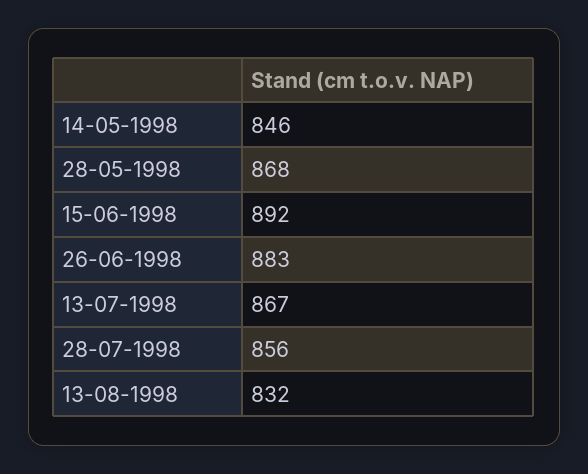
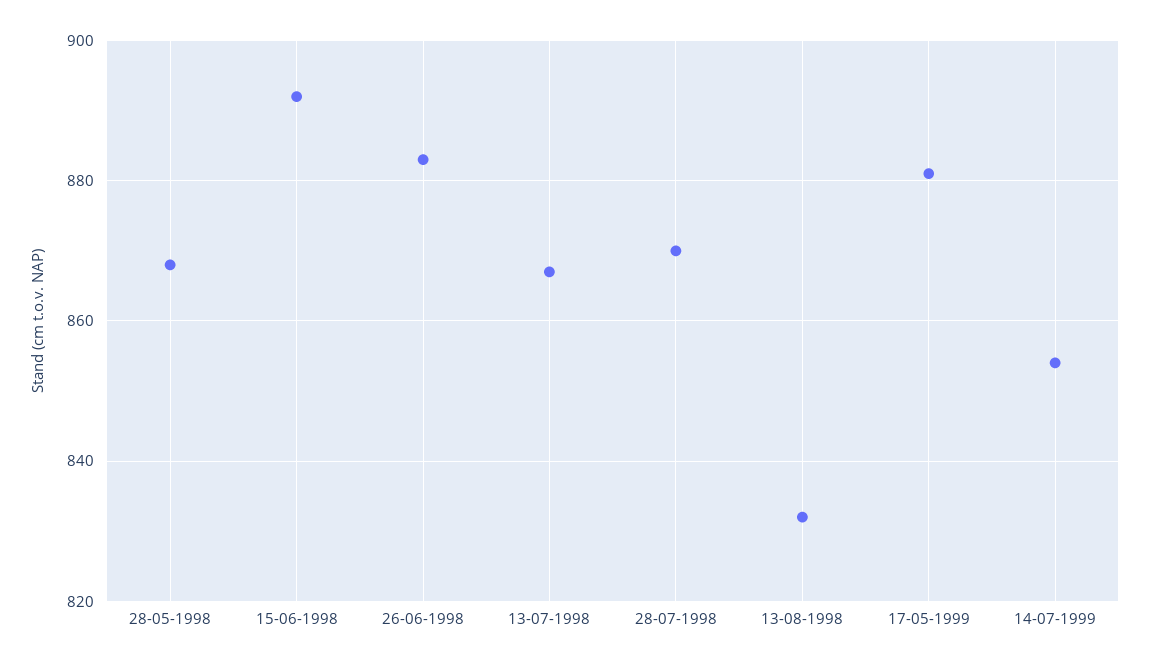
14-05-1998: 846 -> none
28-07-1998: 856 -> 870
17-05-1999: none -> 880
14-07-1999: none -> 855

